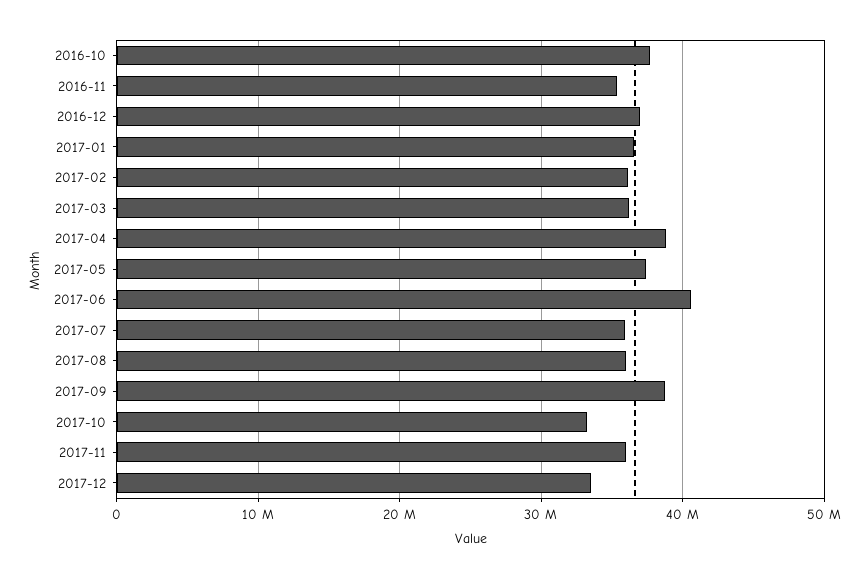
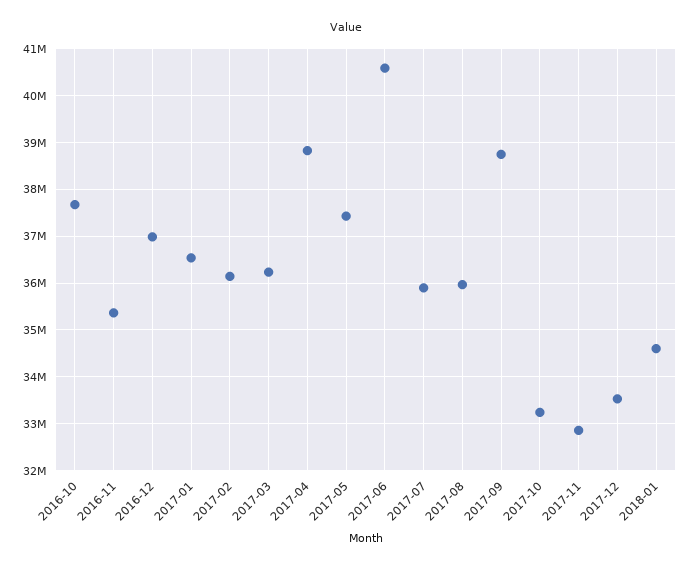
2017-11: 36000000 -> 32800000
2018-01: none -> 34600000

